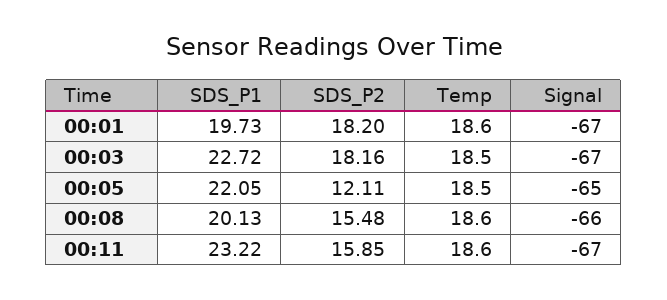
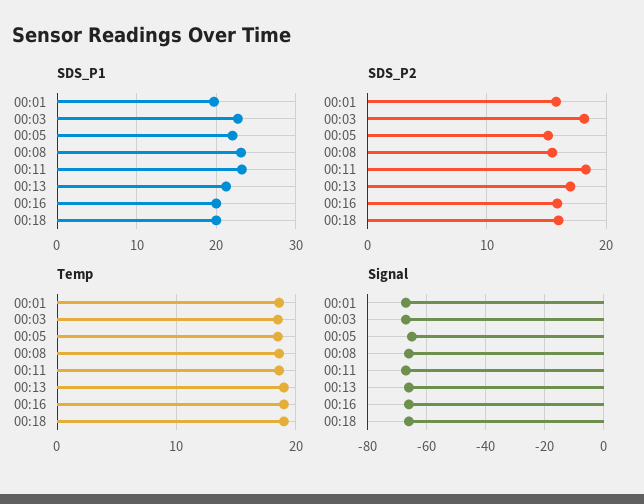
SDS_P2, 00:01: 18.2 -> 16
SDS_P2, 00:05: 12.11 -> 15
SDS_P1, 00:08: 20.13 -> 23
SDS_P2, 00:11: 15.85 -> 18
SDS_P1, 00:13: none -> 21
SDS_P1, 00:16: none -> 20
SDS_P1, 00:18: none -> 20
SDS_P2, 00:13: none -> 17
SDS_P2, 00:16: none -> 16
SDS_P2, 00:18: none -> 16
Temp, 00:13: none -> 19
Temp, 00:16: none -> 19
Temp, 00:18: none -> 19
Signal, 00:13: none -> -65
Signal, 00:16: none -> -65
Signal, 00:18: none -> -65

